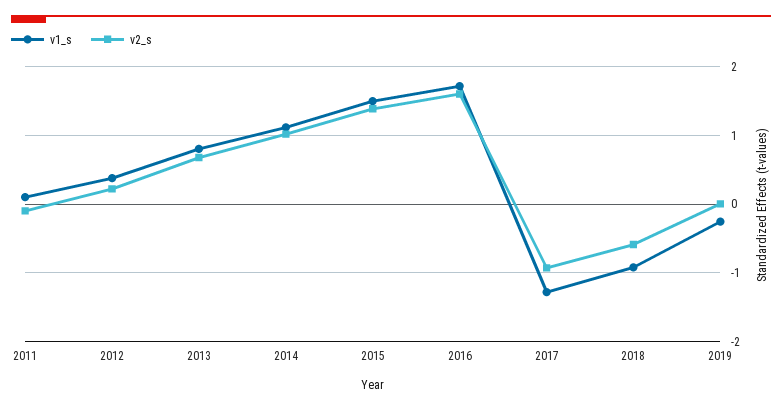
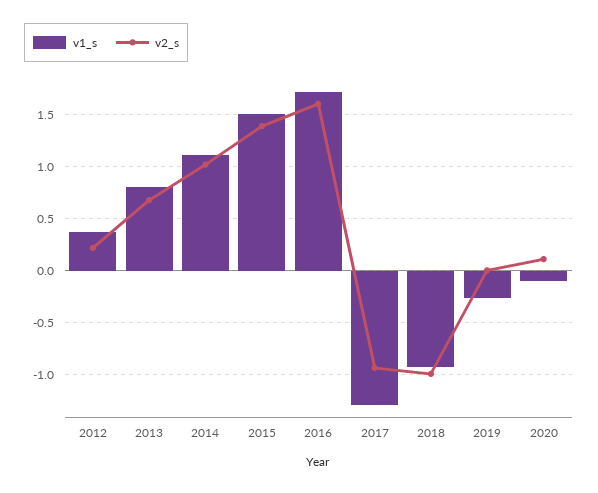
v1_s, 2011: 0.1 -> none
v2_s, 2011: -0.1 -> none
v2_s, 2018: -0.6 -> -1
v1_s, 2020: none -> -0.1
v2_s, 2020: none -> 0.1

